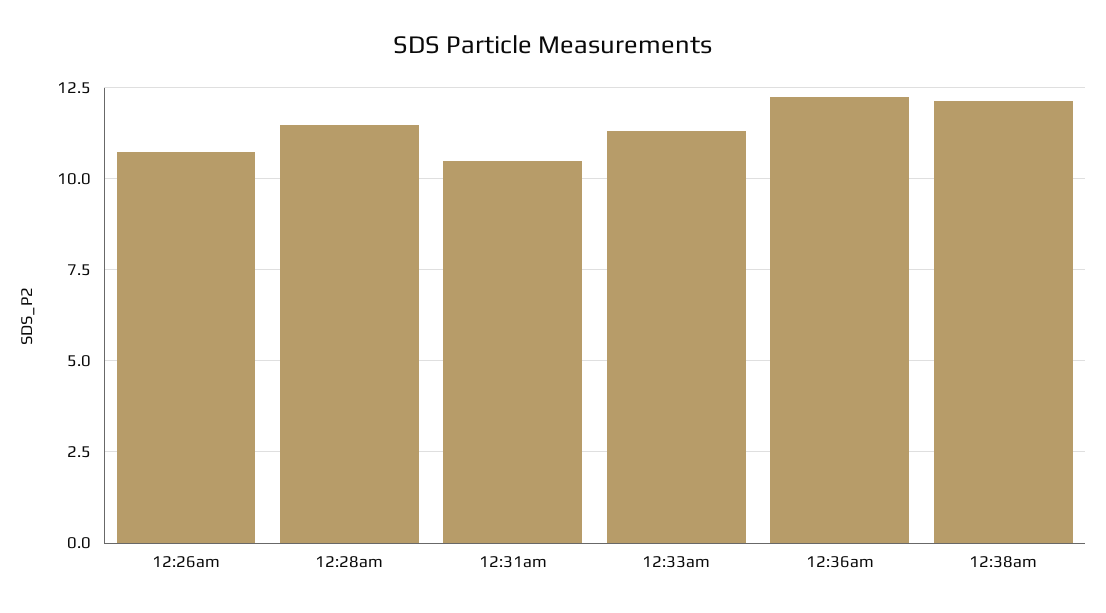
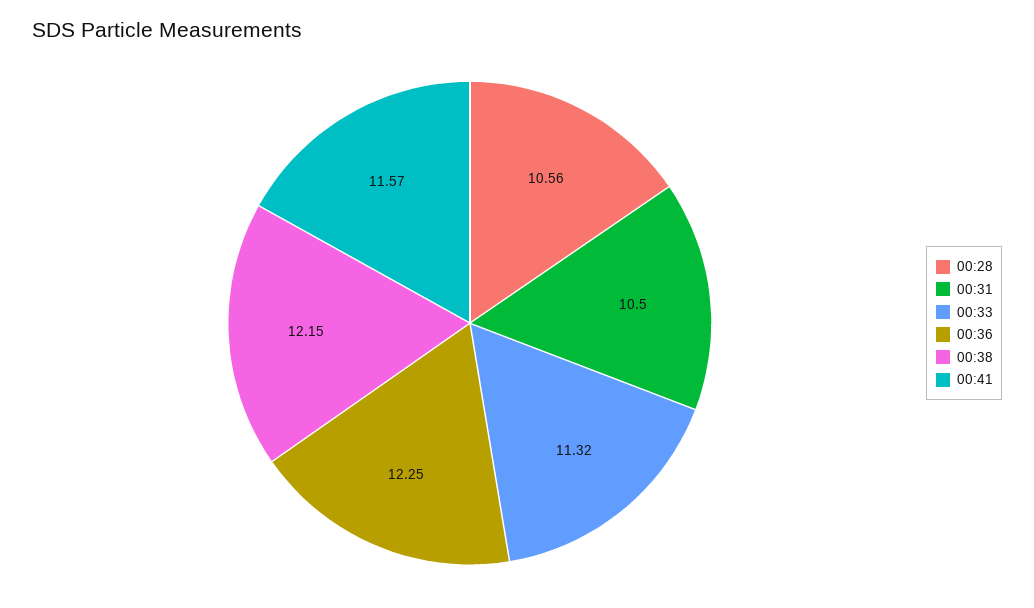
12:26am: 10.75 -> none
12:28am: 11.5 -> 10.56
00:41: none -> 11.57

